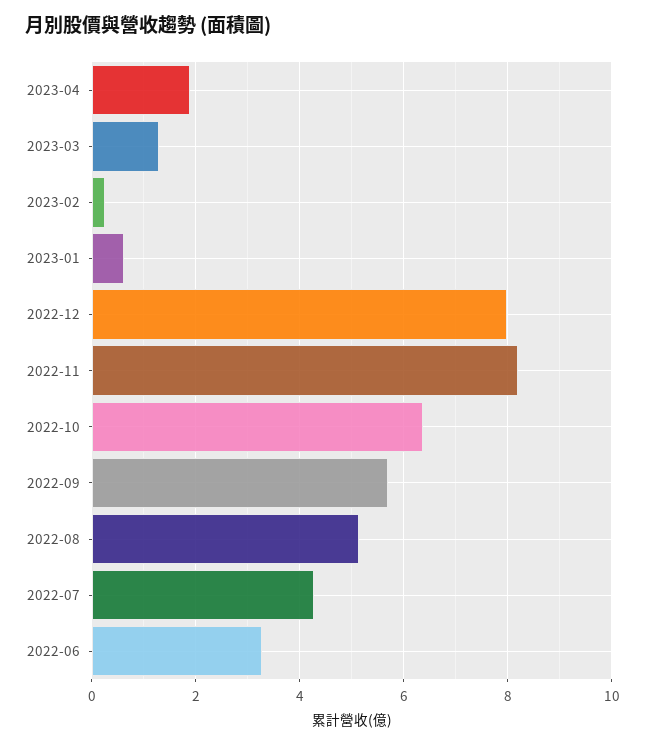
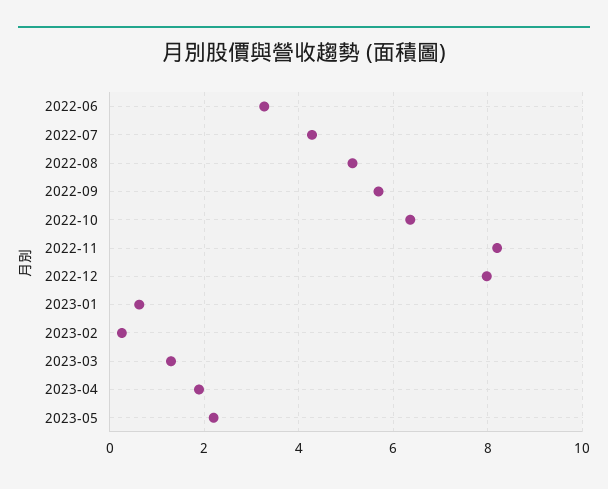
2023-05: none -> 2.2

